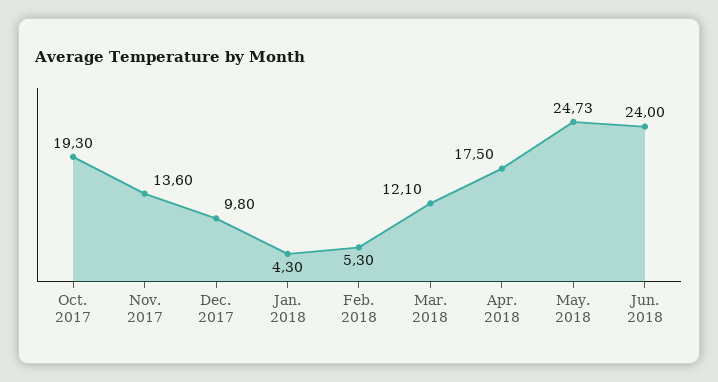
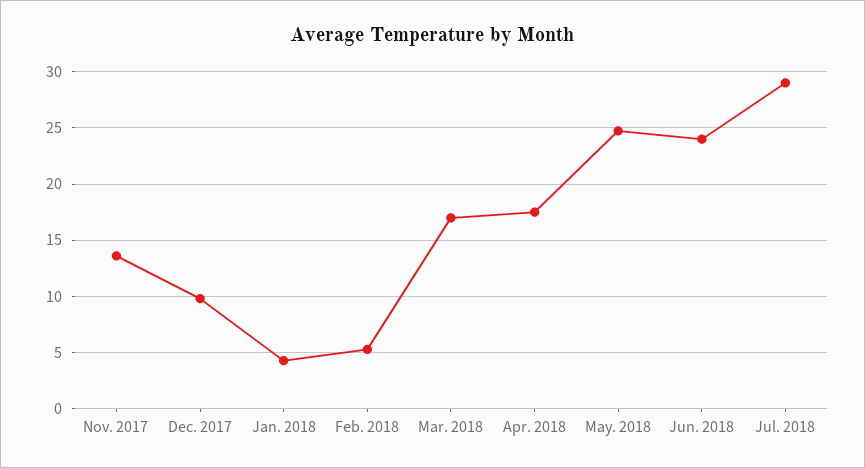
Oct. 2017: 19.3 -> none
Mar. 2018: 12.1 -> 17
Jul. 2018: none -> 29

